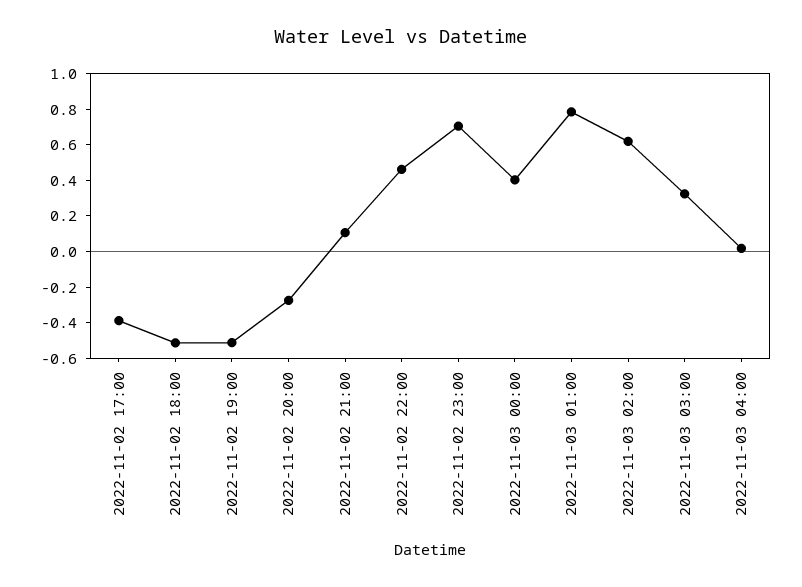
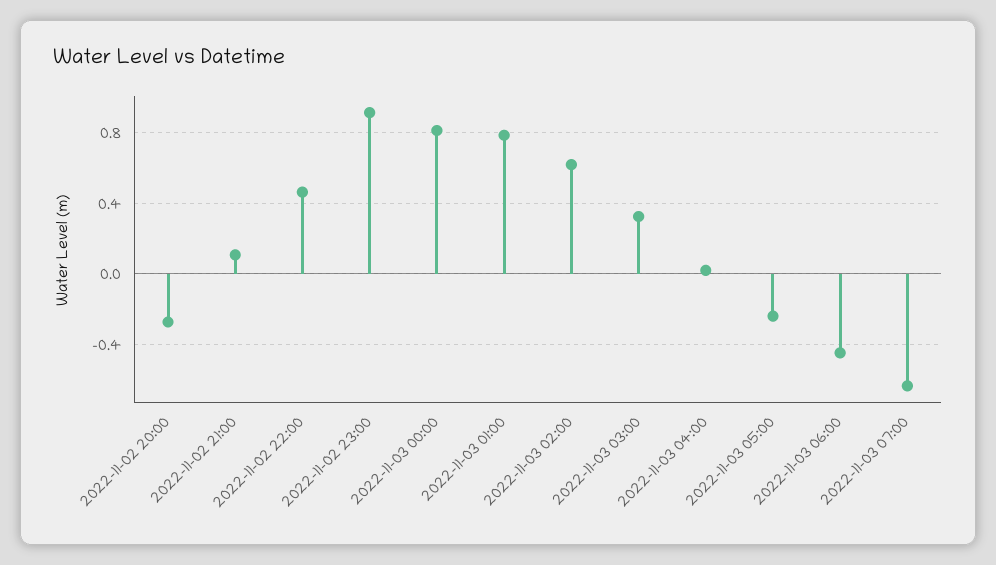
2022-11-02 17:00: -0.4 -> none
2022-11-02 18:00: -0.5 -> none
2022-11-02 19:00: -0.5 -> none
2022-11-02 23:00: 0.7 -> 0.9
2022-11-03 00:00: 0.4 -> 0.8
2022-11-03 05:00: none -> -0.25
2022-11-03 06:00: none -> -0.45
2022-11-03 07:00: none -> -0.65

